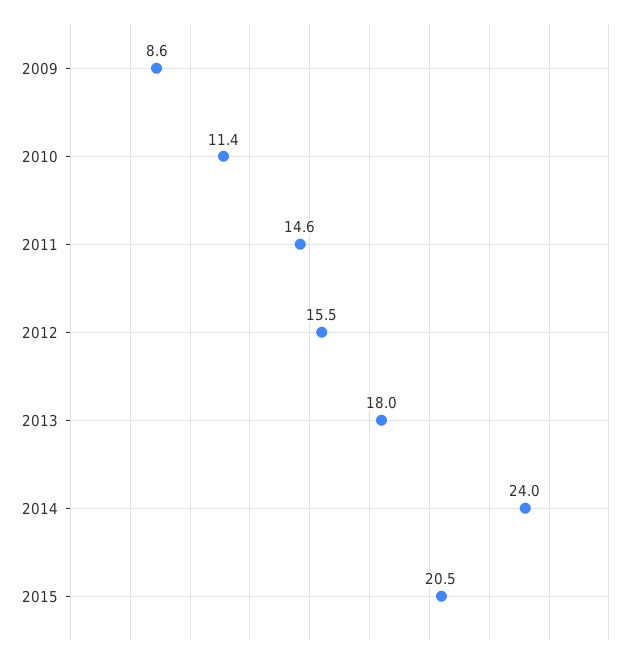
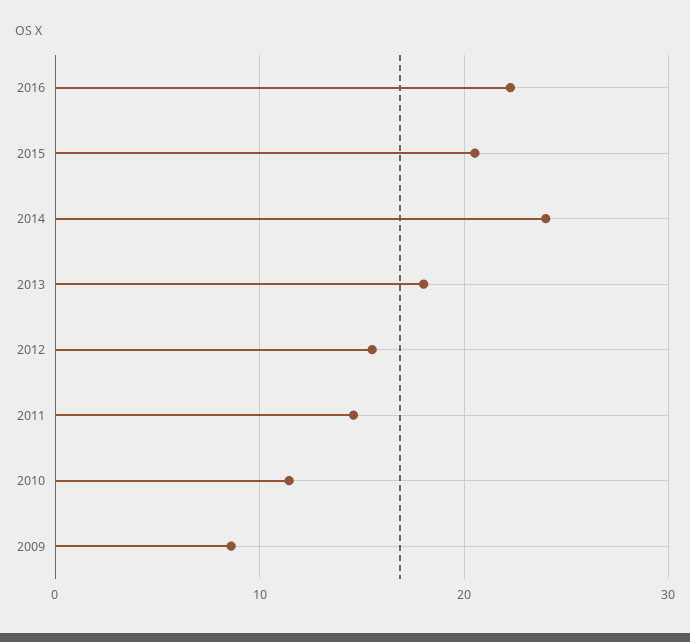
2016: none -> 22

